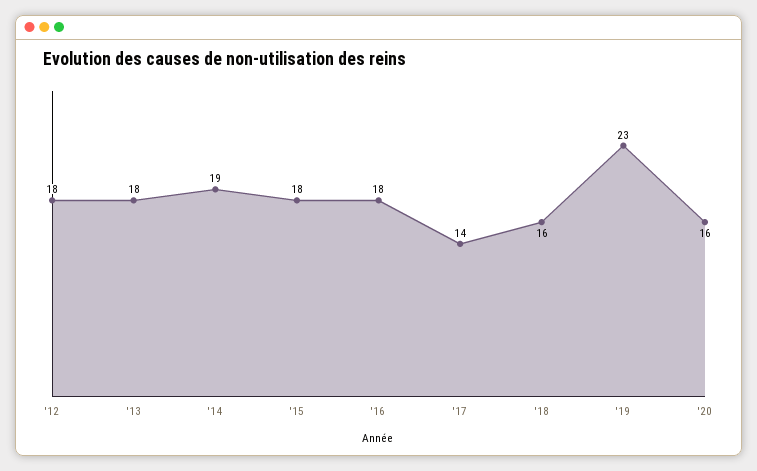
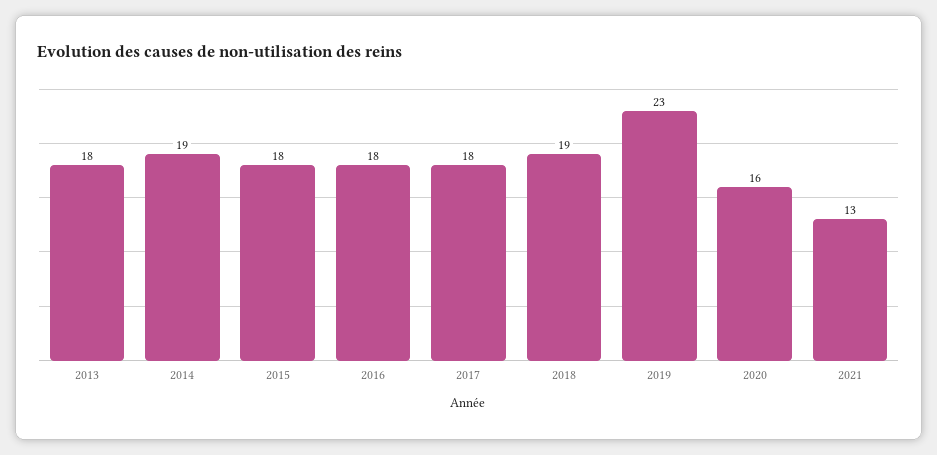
'12: 18 -> none
'17: 14 -> 18
'18: 16 -> 19
2021: none -> 13

